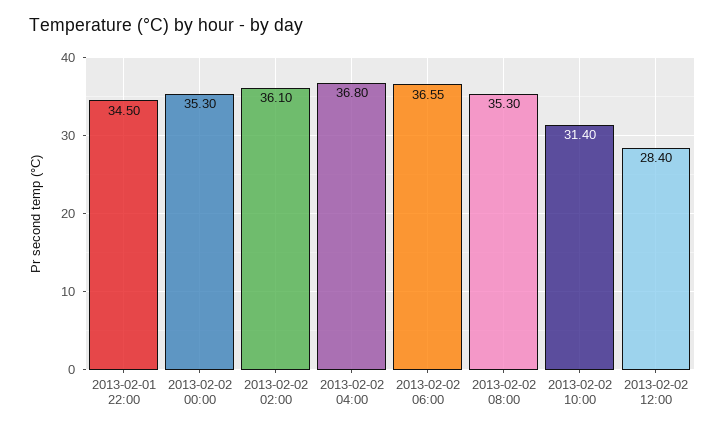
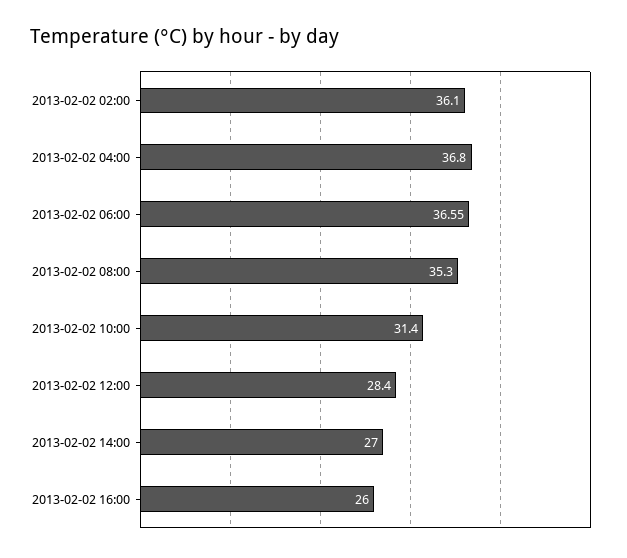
2013-02-01 22:00: 34.5 -> none
2013-02-02 00:00: 35.3 -> none
2013-02-02 14:00: none -> 27
2013-02-02 16:00: none -> 26

